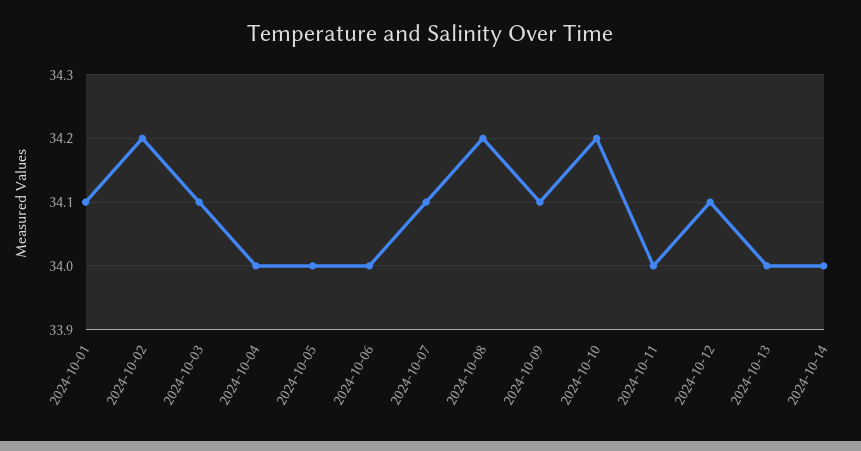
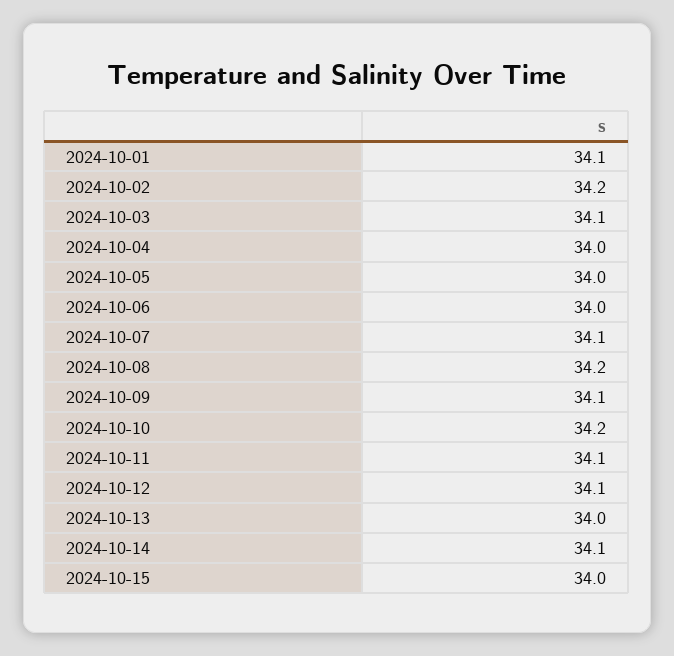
2024-10-11: 34 -> 34.1
2024-10-14: 34 -> 34.1
2024-10-15: none -> 34

